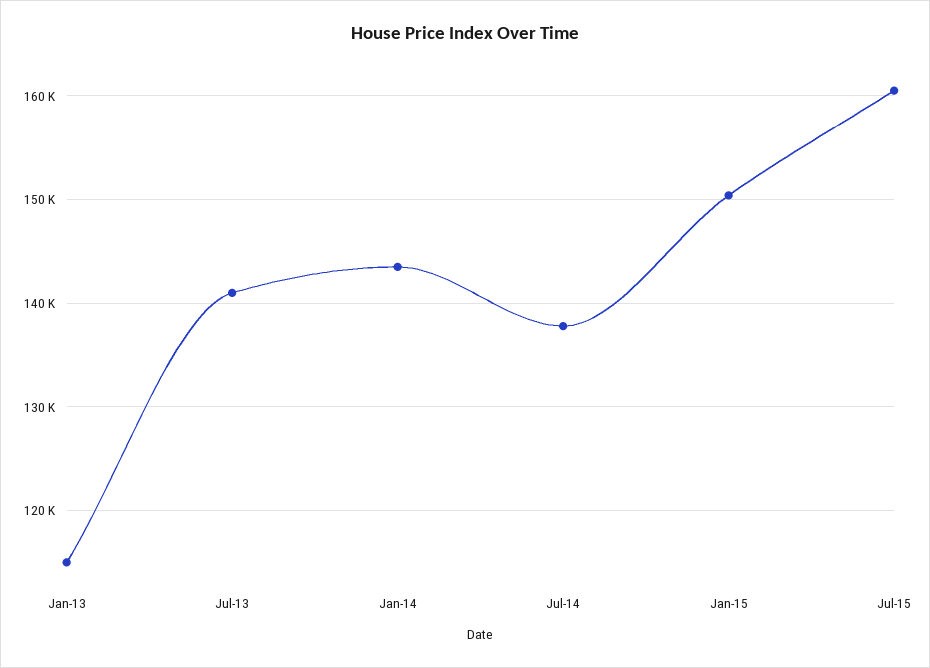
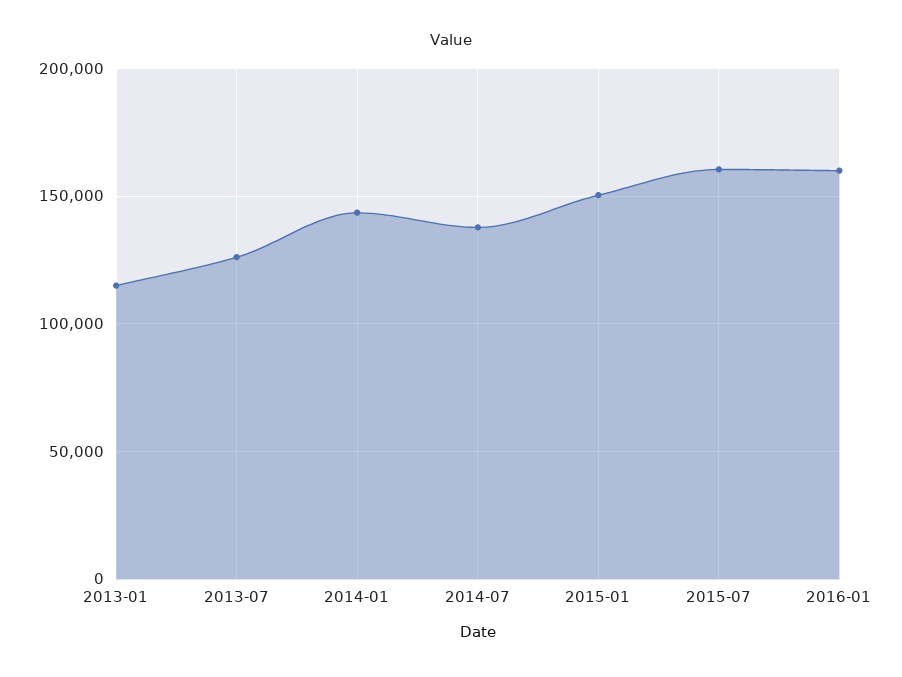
Jul-13: 141000 -> 125000
2016-01: none -> 160000

